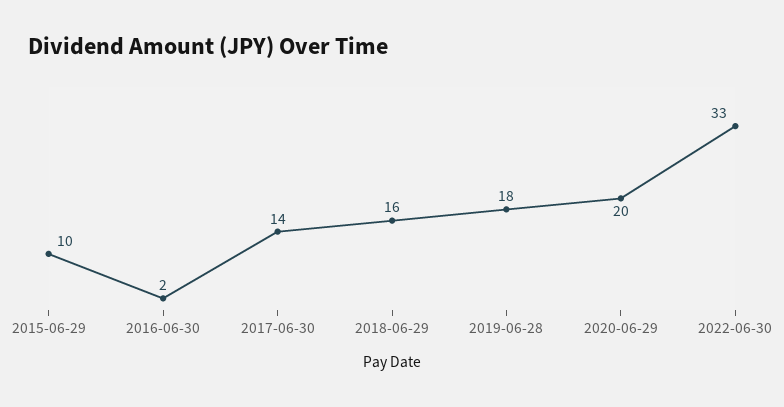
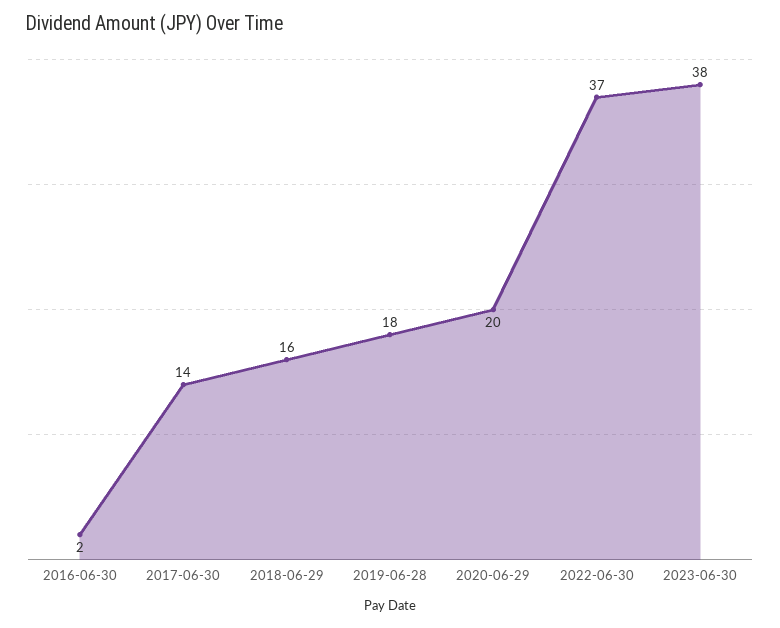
2015-06-29: 10 -> none
2022-06-30: 33 -> 37
2023-06-30: none -> 38

